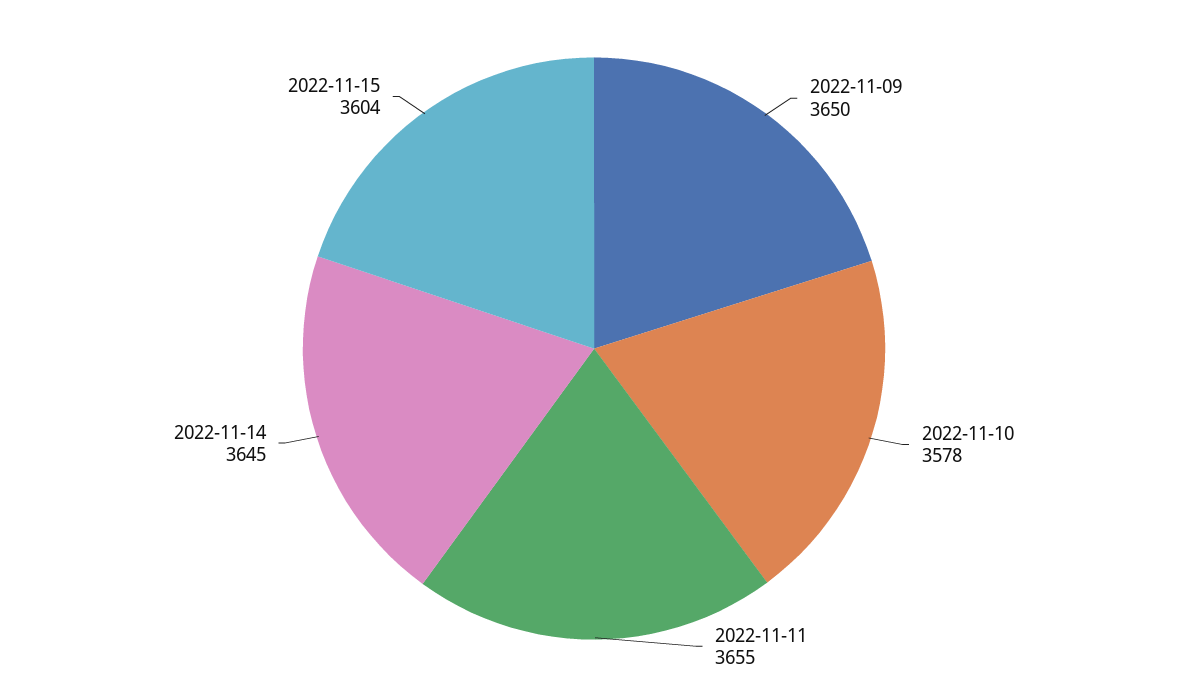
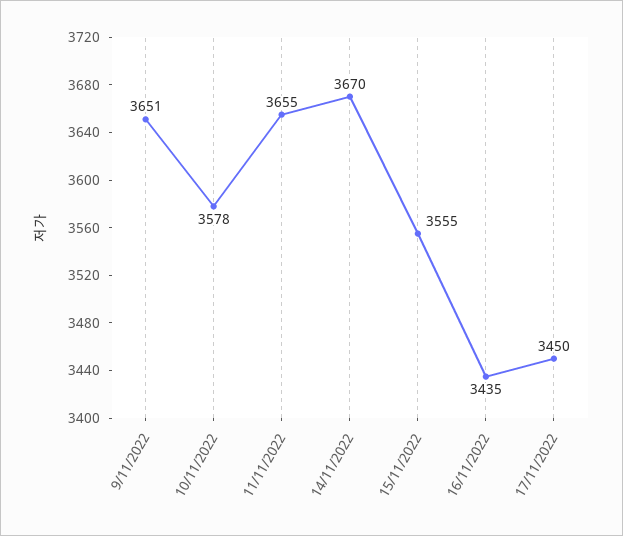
2022-11-09: 3650 -> 3651
2022-11-14: 3645 -> 3670
2022-11-15: 3604 -> 3555
16/11/2022: none -> 3435
17/11/2022: none -> 3450

